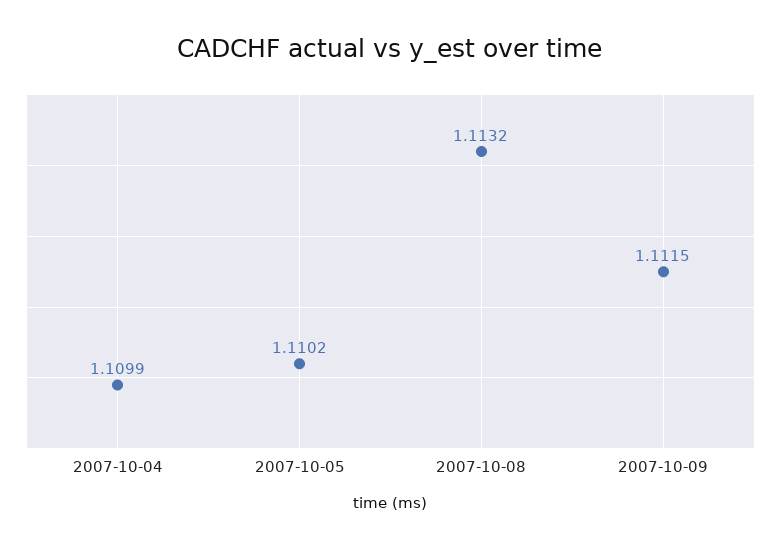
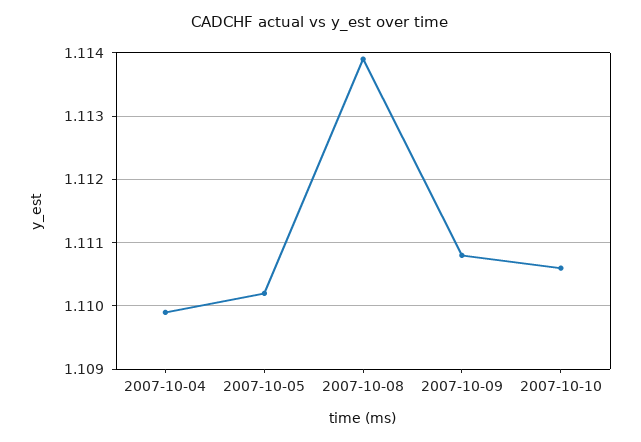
2007-10-08: 1.1132 -> 1.1139
2007-10-09: 1.1115 -> 1.1108
2007-10-10: none -> 1.1106

